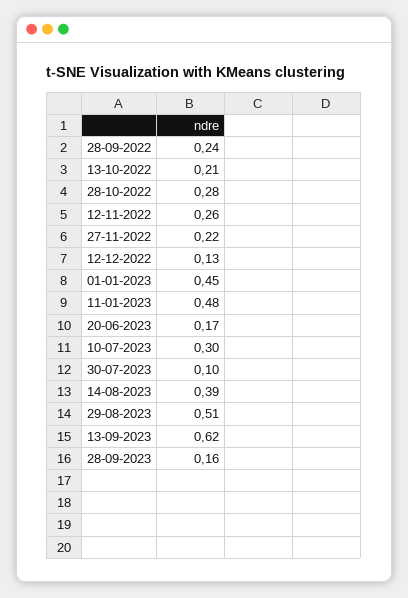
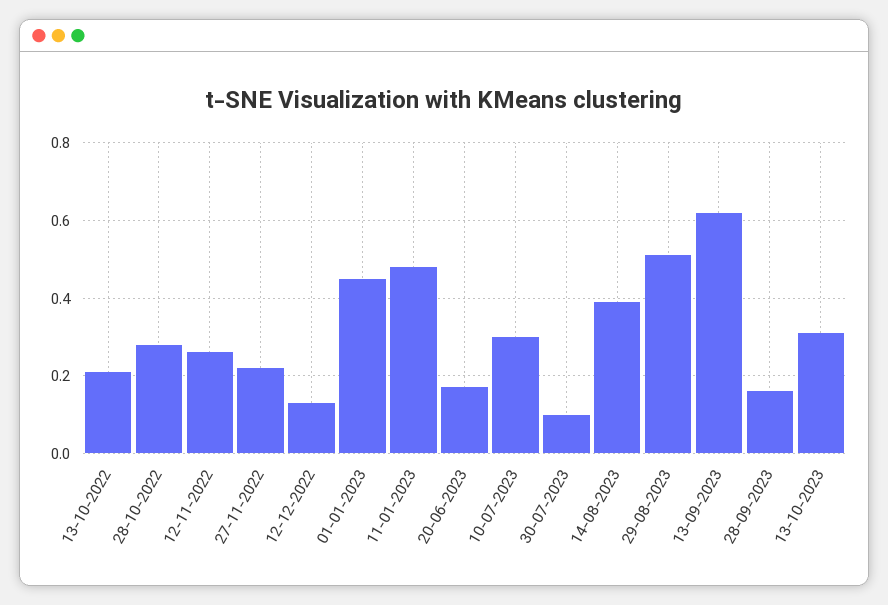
28-09-2022: 0.24 -> none
13-10-2023: none -> 0.3

